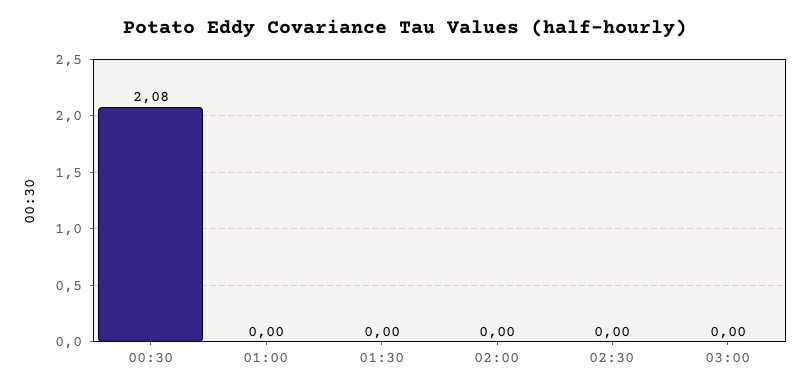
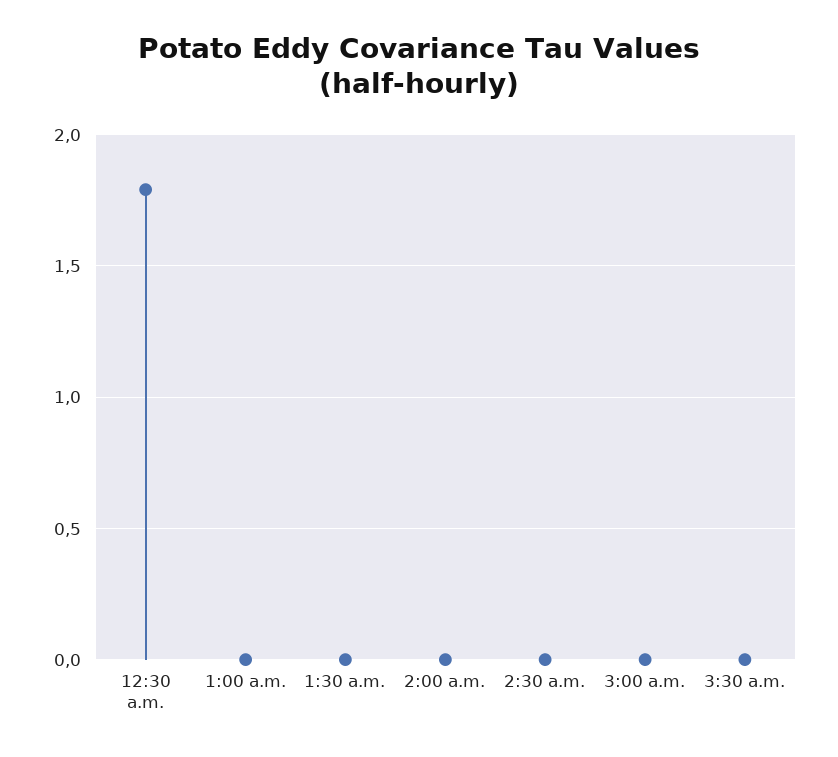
00:30: 2.08 -> 1.8
3:30 a.m.: none -> 0

